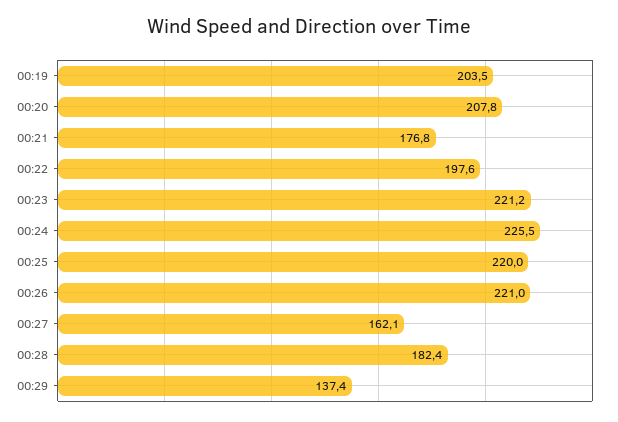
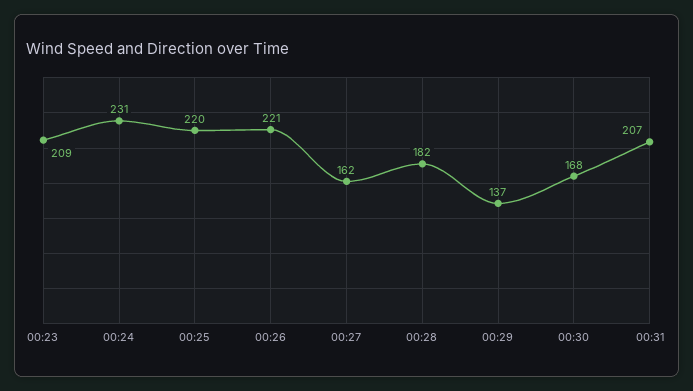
00:19: 203.5 -> none
00:20: 207.8 -> none
00:21: 176.8 -> none
00:22: 197.6 -> none
00:23: 221.2 -> 209
00:24: 225.5 -> 231
00:30: none -> 168
00:31: none -> 207

